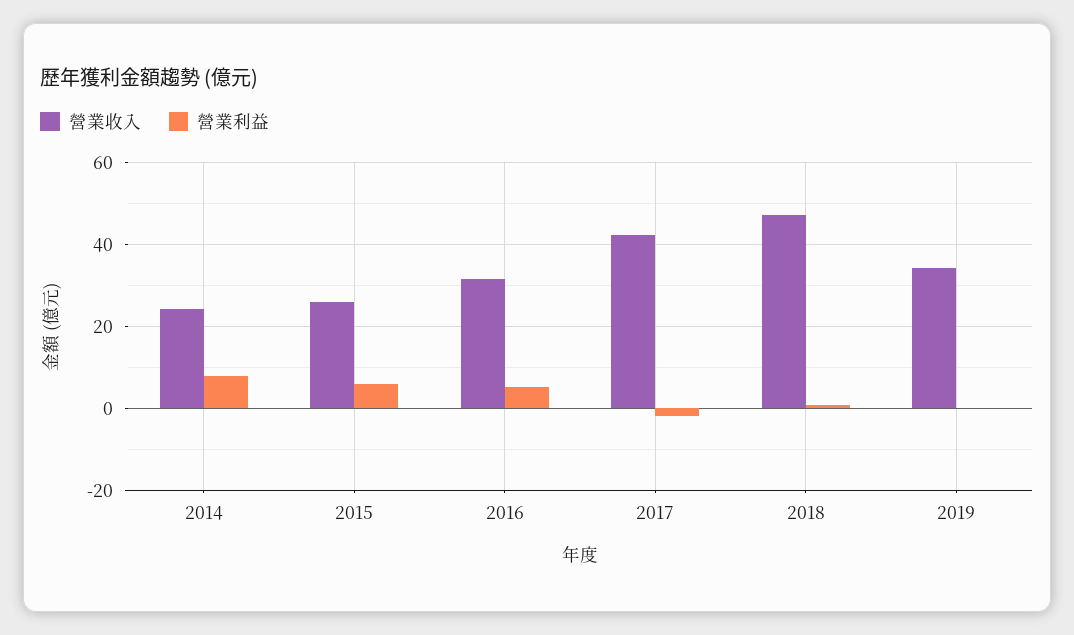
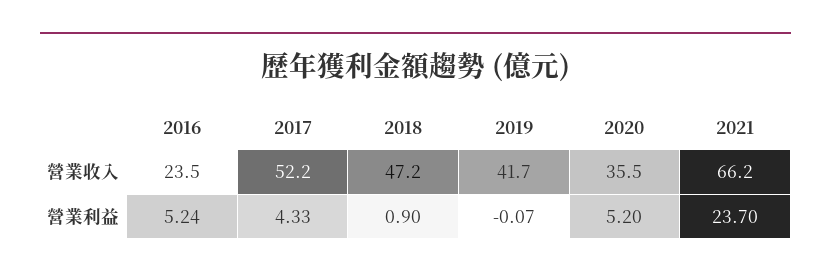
營業收入, 2014: 24 -> none
營業利益, 2014: 8 -> none
營業收入, 2015: 26 -> none
營業利益, 2015: 6 -> none
營業收入, 2016: 32 -> 23.5
營業收入, 2017: 42 -> 52.2
營業利益, 2017: -2 -> 4.33
營業收入, 2019: 34 -> 41.7
營業收入, 2020: none -> 35.5
營業收入, 2021: none -> 66.2
營業利益, 2020: none -> 5.2
營業利益, 2021: none -> 23.7

